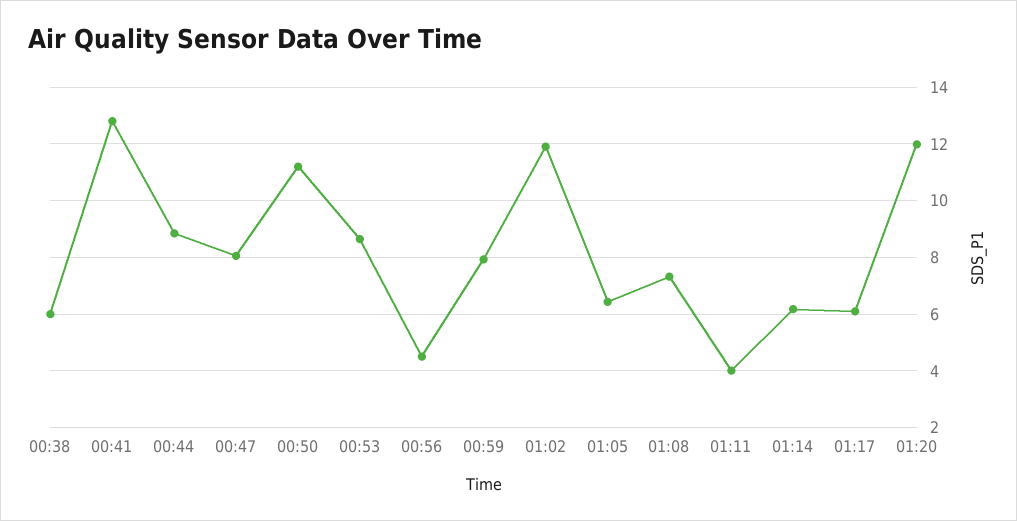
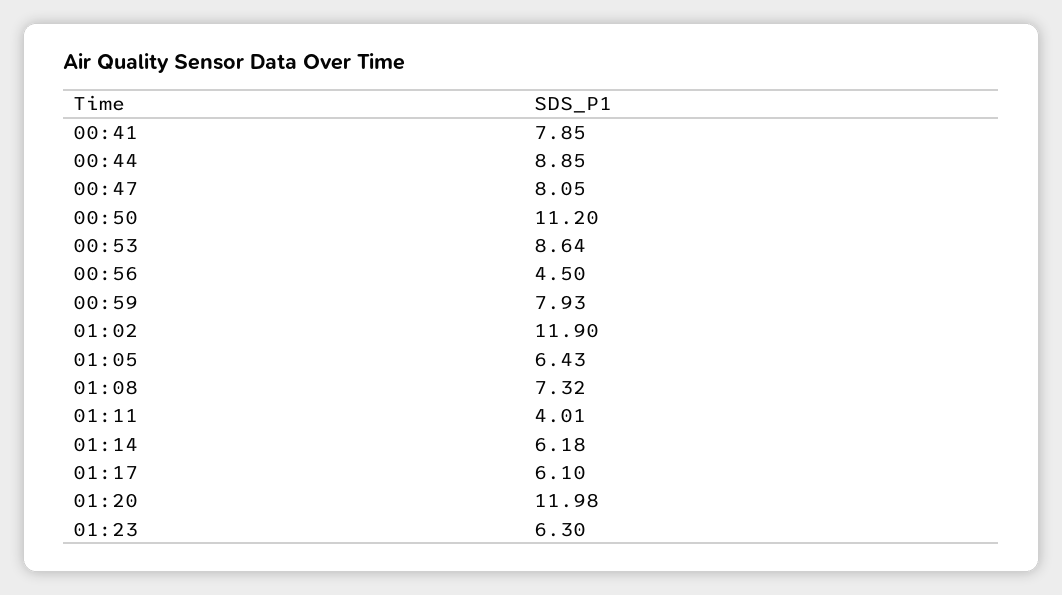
00:38: 6 -> none
00:41: 12.75 -> 7.85
01:23: none -> 6.3

